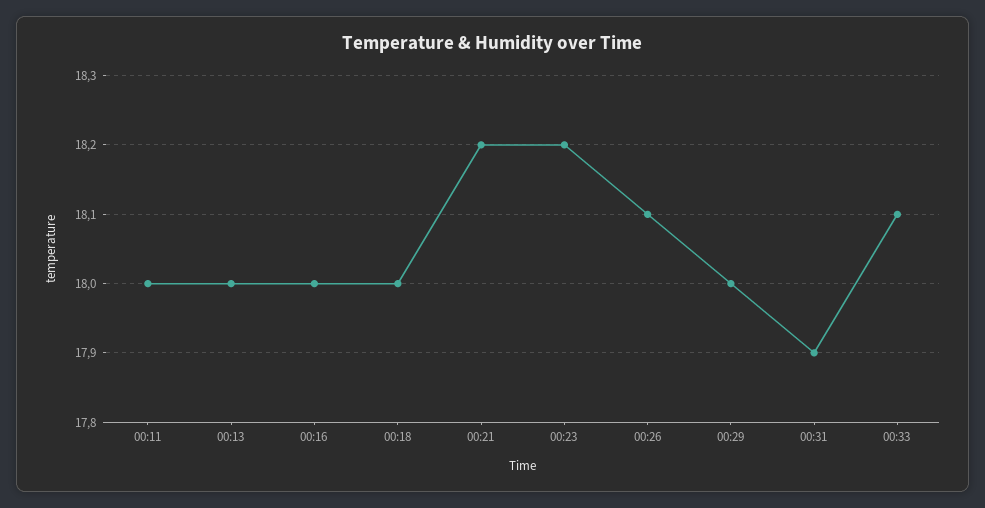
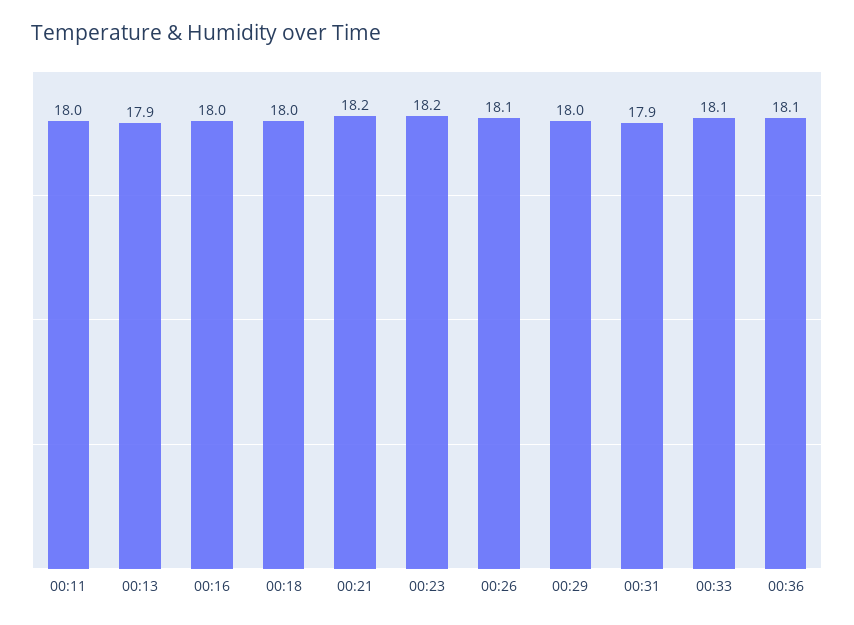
00:13: 18 -> 17.9
00:36: none -> 18.1

